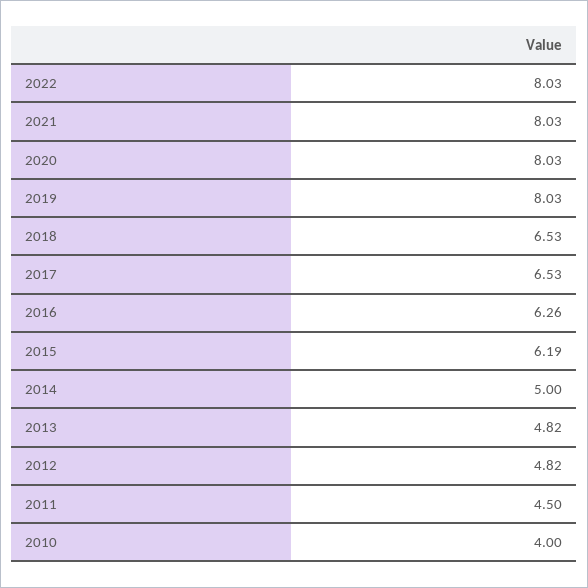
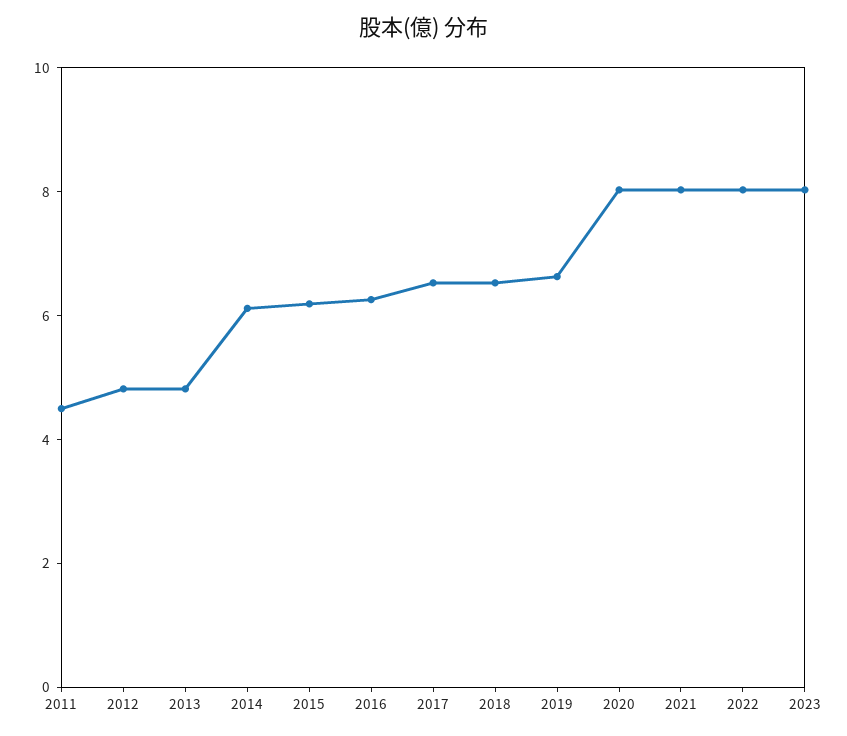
2019: 8.03 -> 6.5
2014: 5 -> 6
2010: 4 -> none
2023: none -> 8

